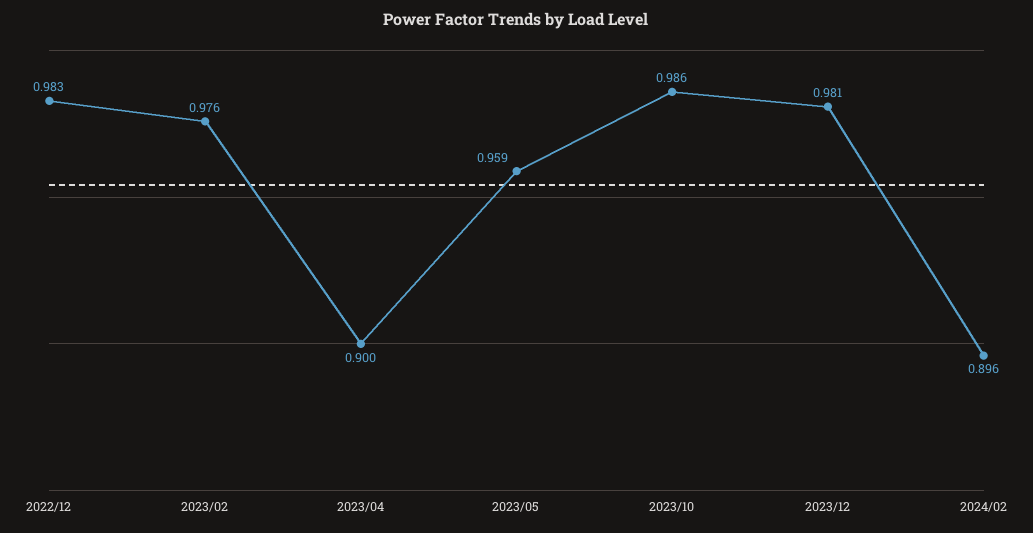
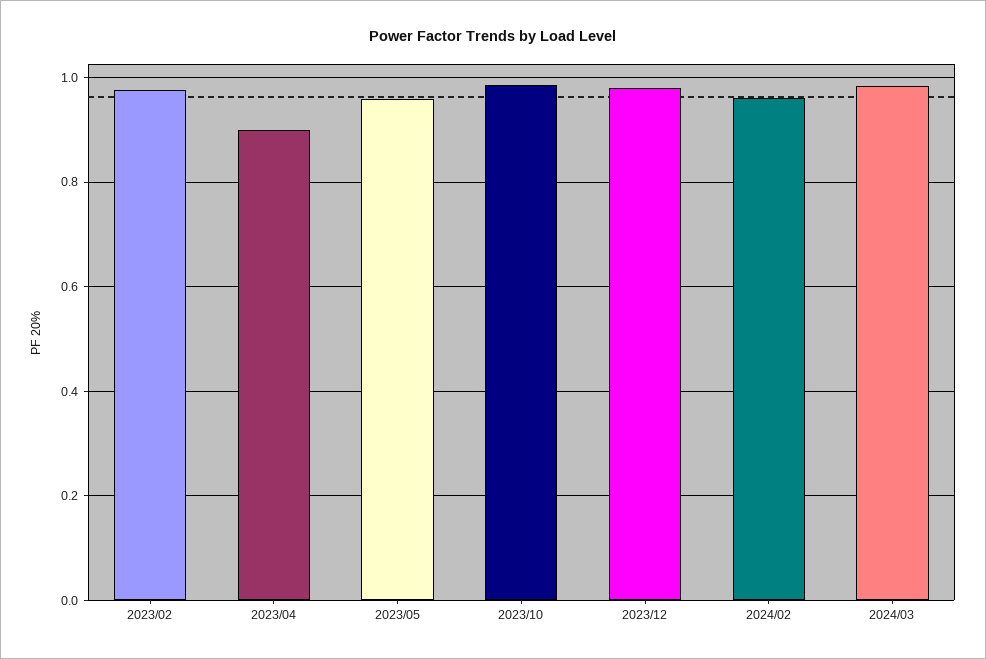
2022/12: 0.983 -> none
2024/02: 0.896 -> 0.96
2024/03: none -> 0.98

